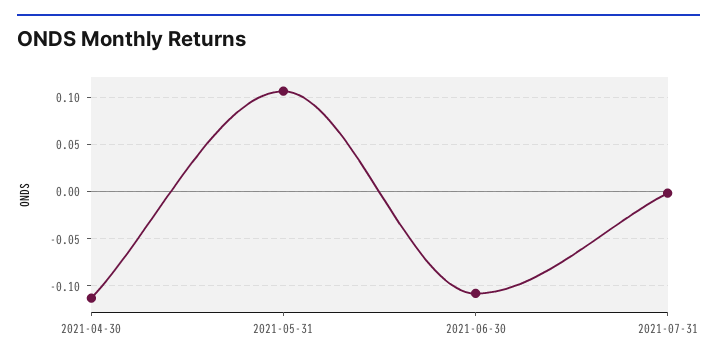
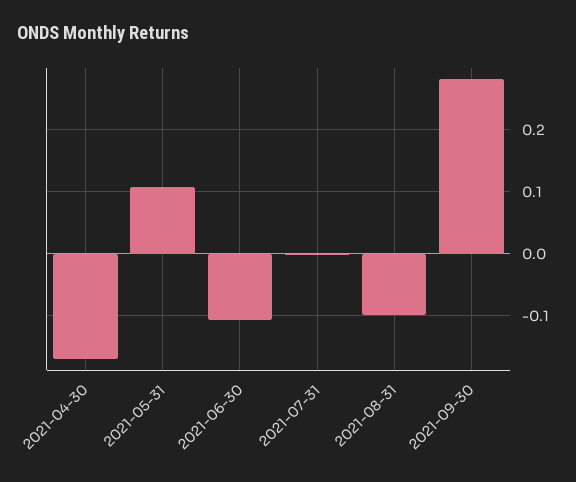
2021-04-30: -0.11 -> -0.17
2021-08-31: none -> -0.1
2021-09-30: none -> 0.28

